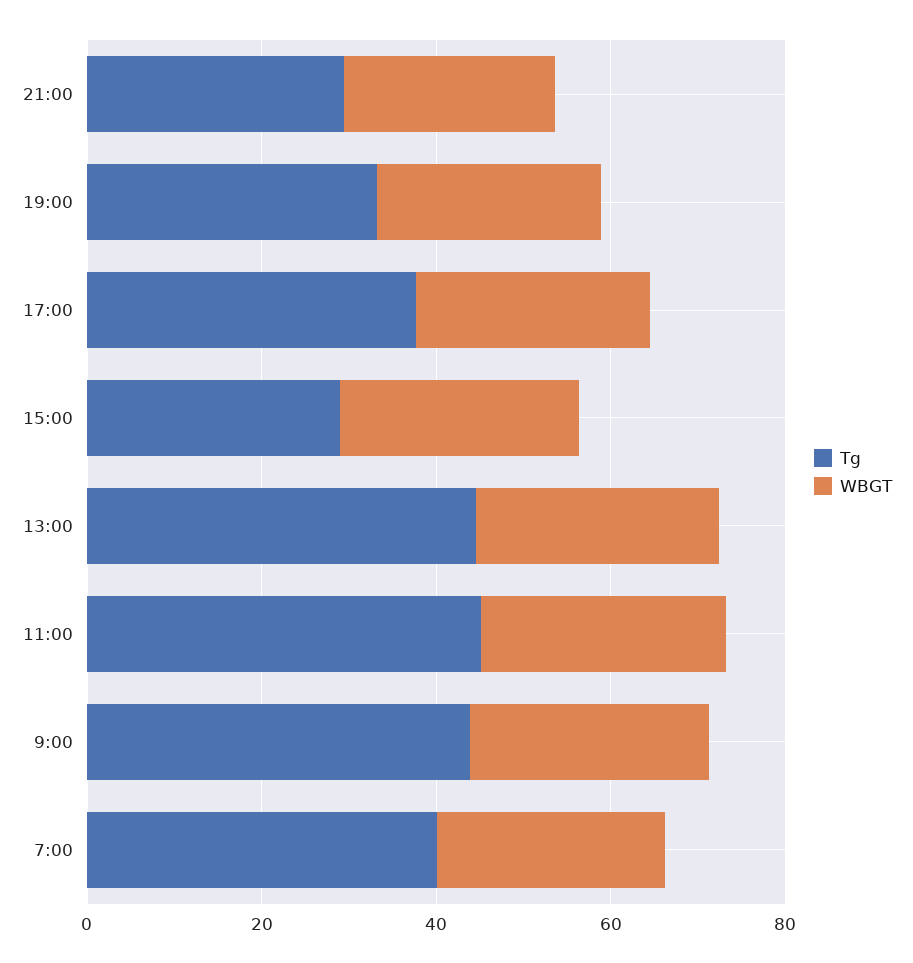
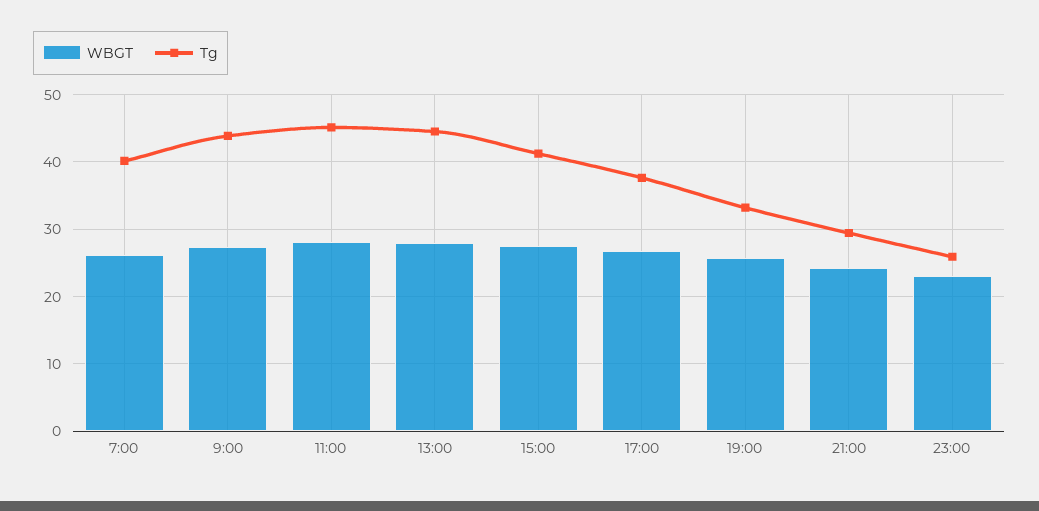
Tg, 15:00: 30 -> 41
WBGT, 23:00: none -> 23
Tg, 23:00: none -> 26

